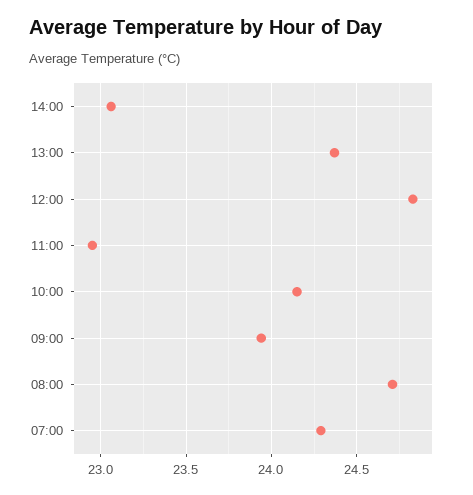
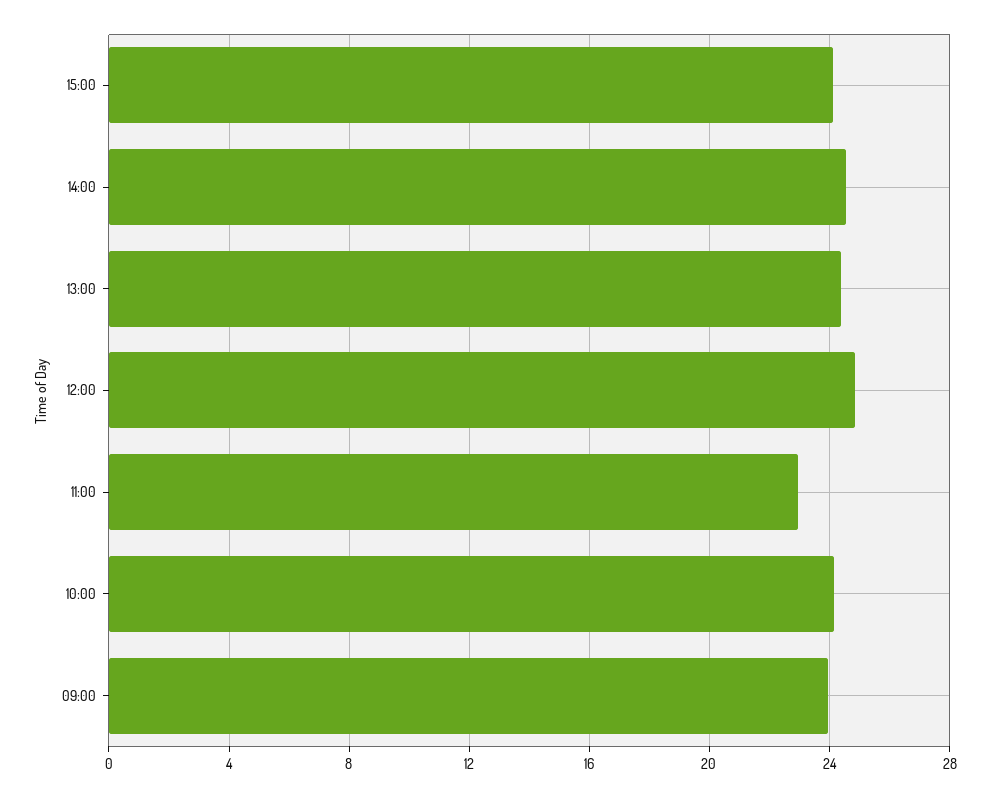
14:00: 23.05 -> 24.5
08:00: 24.7 -> none
07:00: 24.3 -> none
15:00: none -> 24

